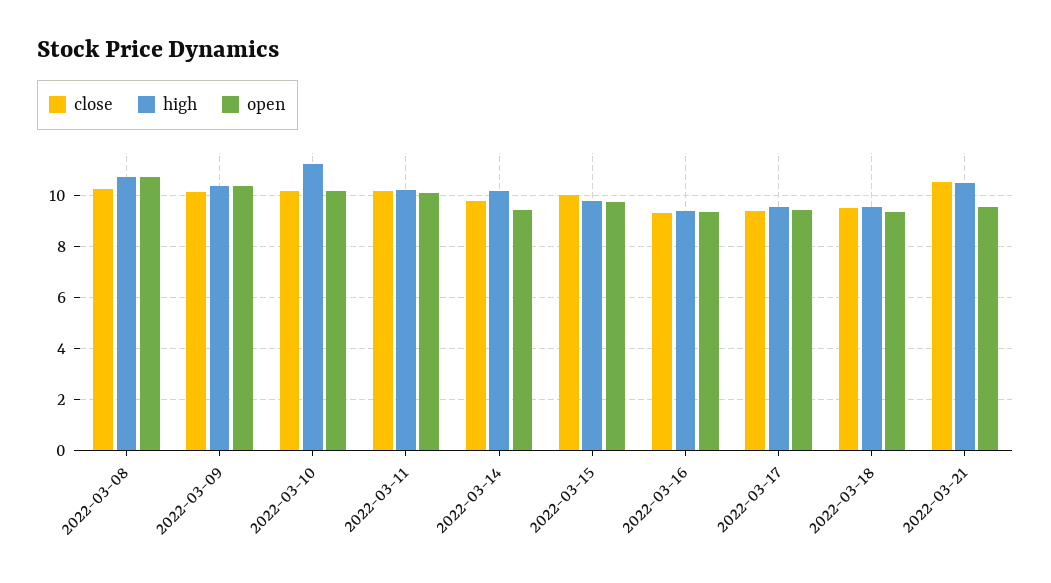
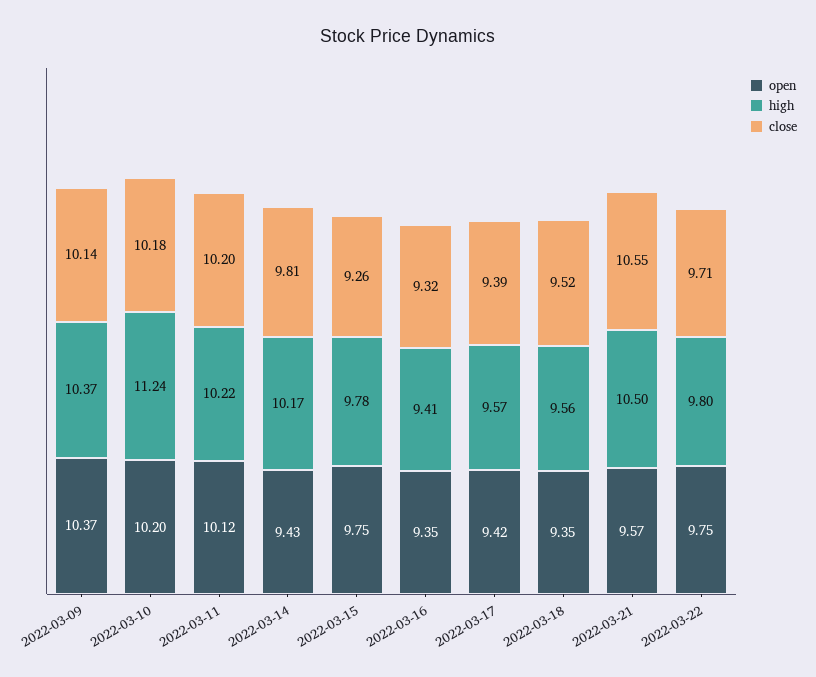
close, 2022-03-08: 10.25 -> none
high, 2022-03-08: 10.75 -> none
open, 2022-03-08: 10.75 -> none
close, 2022-03-15: 10 -> 9.26
open, 2022-03-22: none -> 9.75
high, 2022-03-22: none -> 9.8
close, 2022-03-22: none -> 9.71

